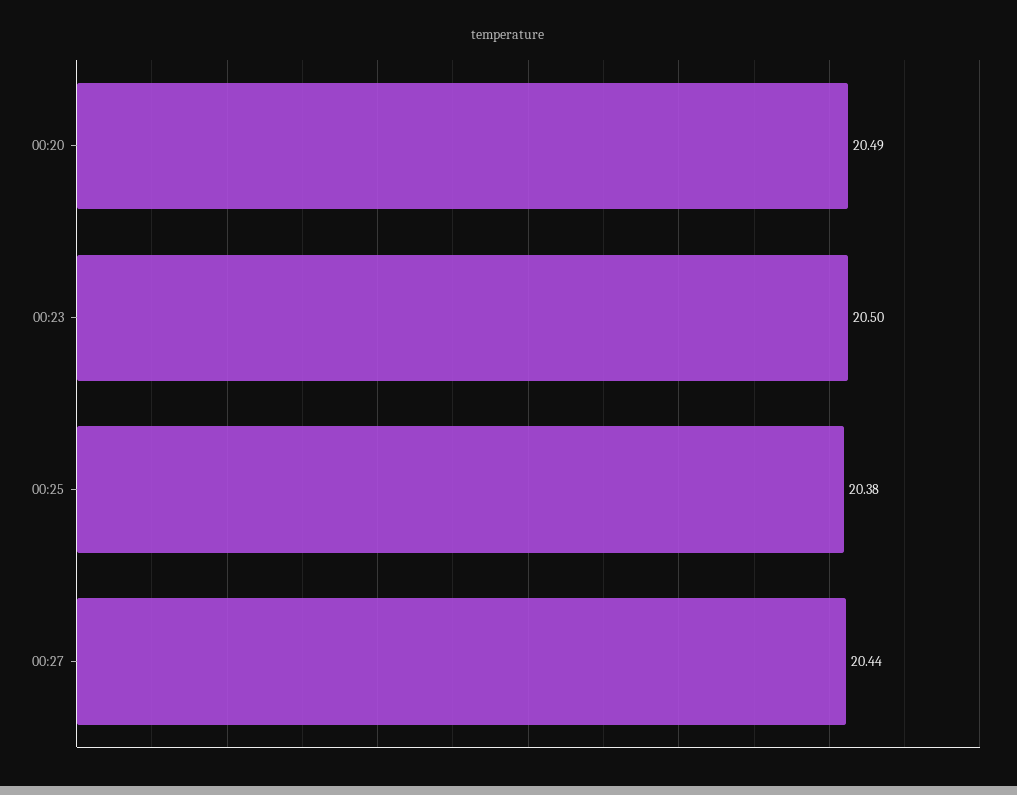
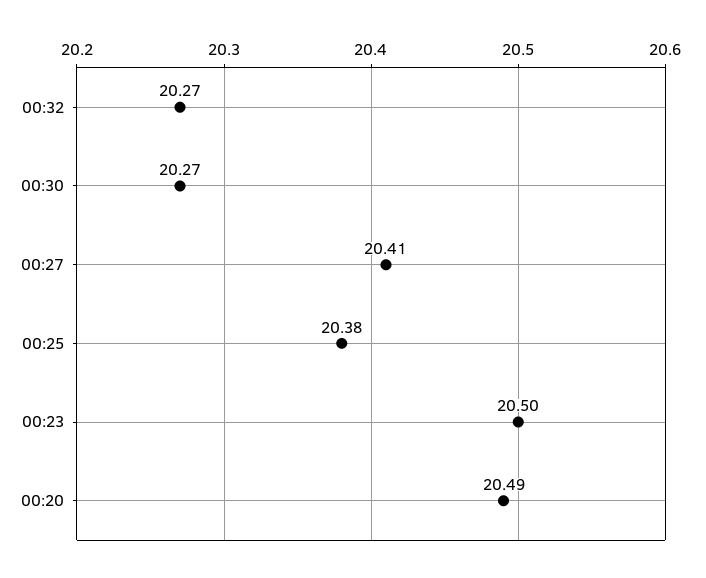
00:27: 20.44 -> 20.41
00:32: none -> 20.27
00:30: none -> 20.27

